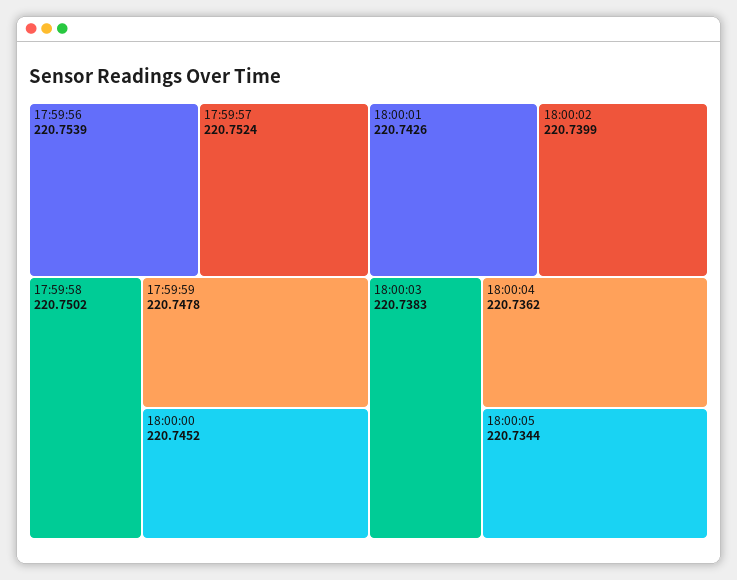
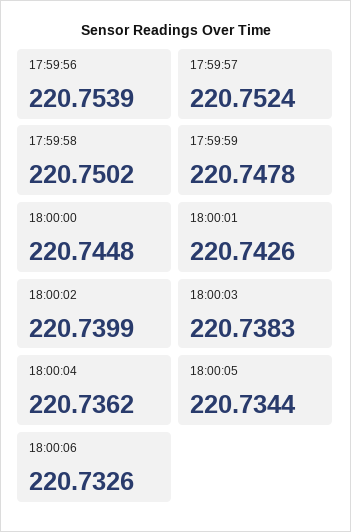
18:00:00: 220.7452 -> 220.7448
18:00:06: none -> 220.7326

